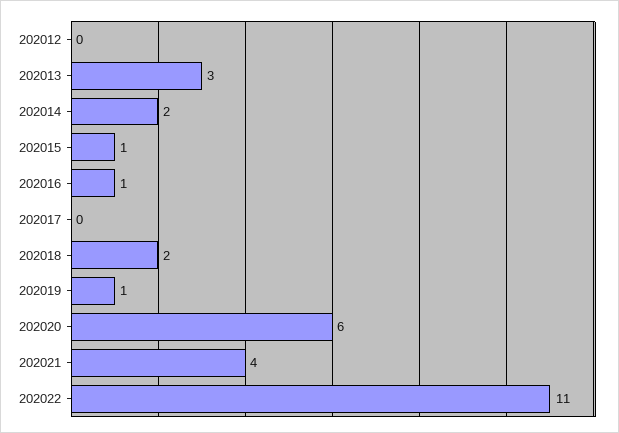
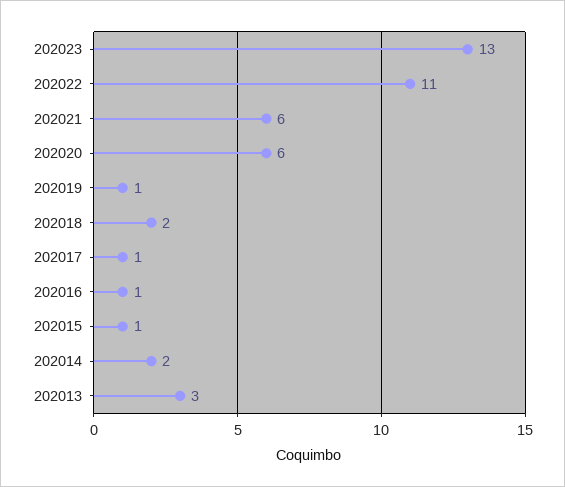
202012: 0 -> none
202017: 0 -> 1
202021: 4 -> 6
202023: none -> 13

